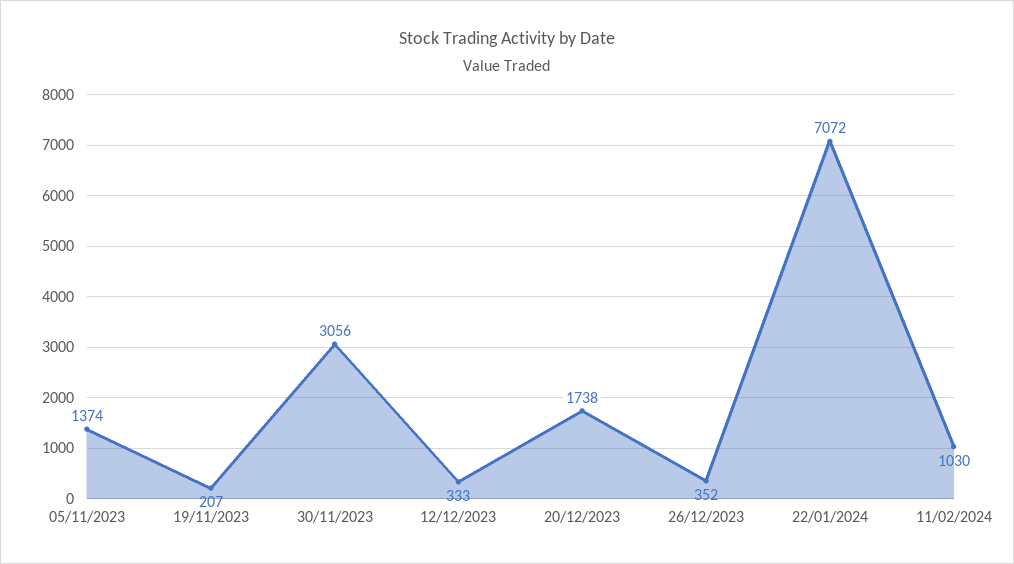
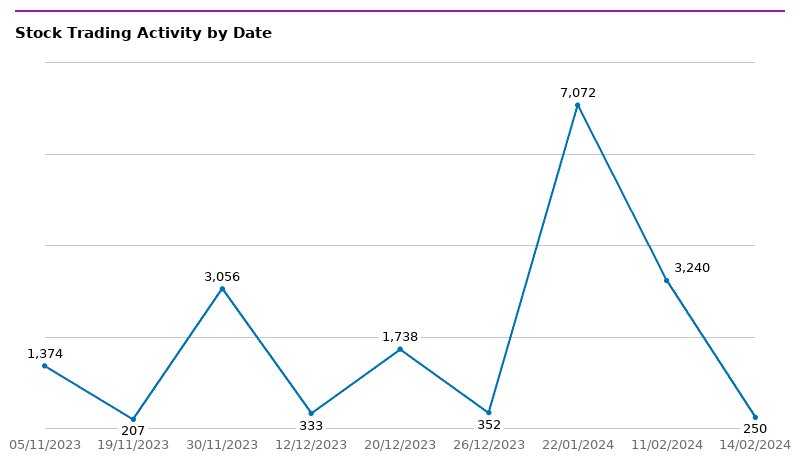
11/02/2024: 1030 -> 3240
14/02/2024: none -> 250

